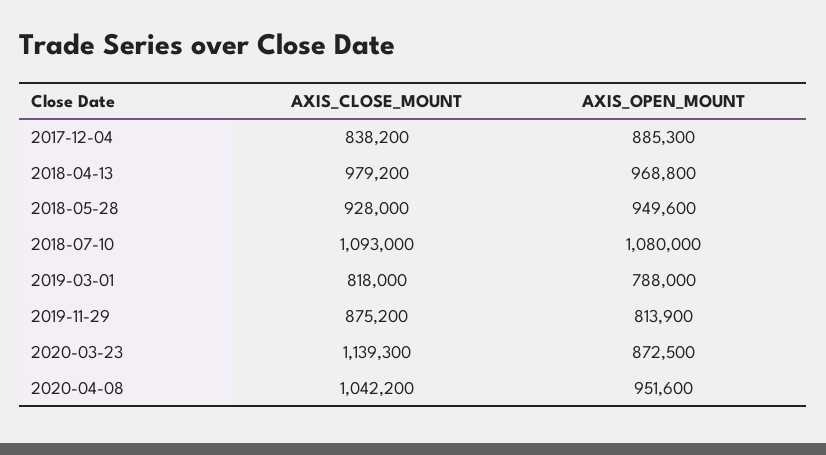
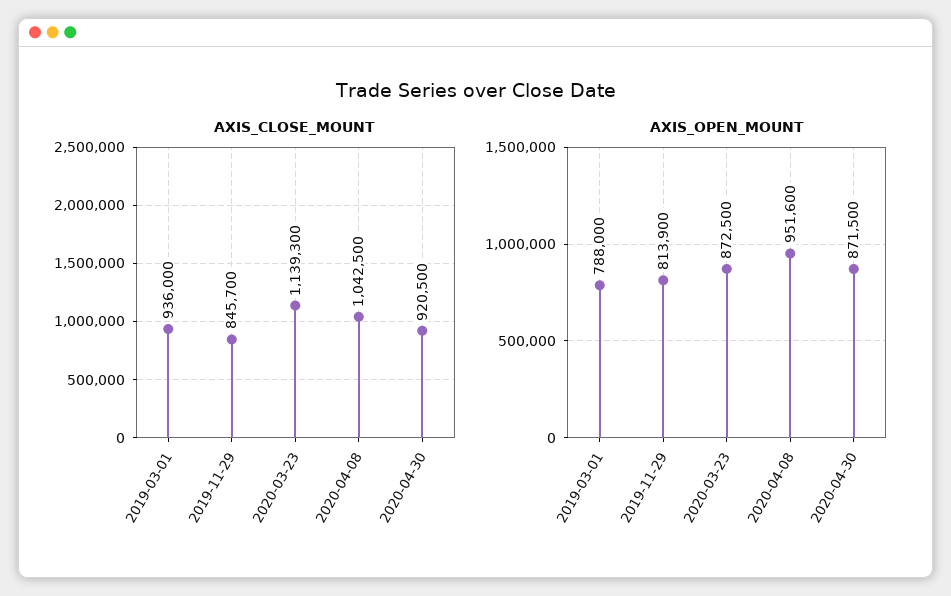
AXIS_CLOSE_MOUNT, 2017-12-04: 838200 -> none
AXIS_OPEN_MOUNT, 2017-12-04: 885300 -> none
AXIS_CLOSE_MOUNT, 2018-04-13: 979200 -> none
AXIS_OPEN_MOUNT, 2018-04-13: 968800 -> none
AXIS_CLOSE_MOUNT, 2018-05-28: 928000 -> none
AXIS_OPEN_MOUNT, 2018-05-28: 949600 -> none
AXIS_CLOSE_MOUNT, 2018-07-10: 1093000 -> none
AXIS_OPEN_MOUNT, 2018-07-10: 1080000 -> none
AXIS_CLOSE_MOUNT, 2019-03-01: 818000 -> 936000
AXIS_CLOSE_MOUNT, 2019-11-29: 875200 -> 845700
AXIS_CLOSE_MOUNT, 2020-04-08: 1042200 -> 1042500
AXIS_CLOSE_MOUNT, 2020-04-30: none -> 920500
AXIS_OPEN_MOUNT, 2020-04-30: none -> 871500

